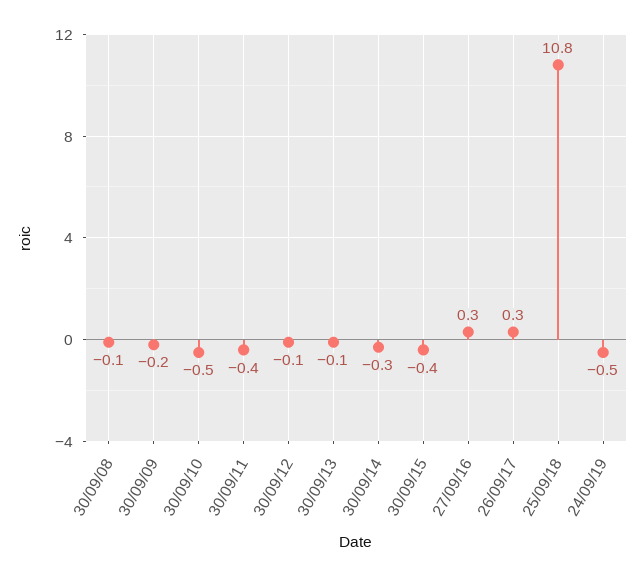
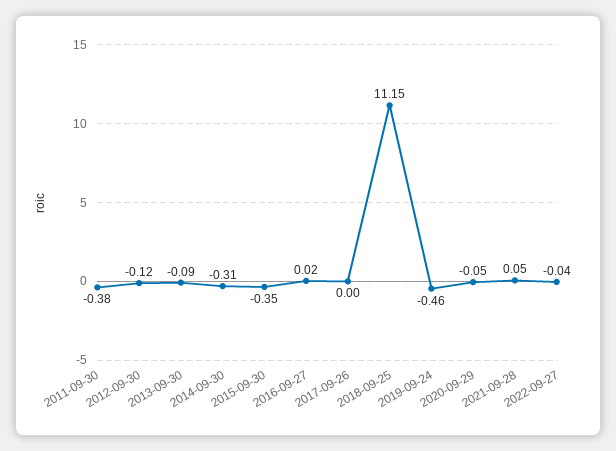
30/09/08: -0.1 -> none
30/09/09: -0.2 -> none
30/09/10: -0.5 -> none
27/09/16: 0.3 -> 0.02
26/09/17: 0.3 -> 0
25/09/18: 10.8 -> 11.15
2020-09-29: none -> -0.05
2021-09-28: none -> 0.05
2022-09-27: none -> -0.04

